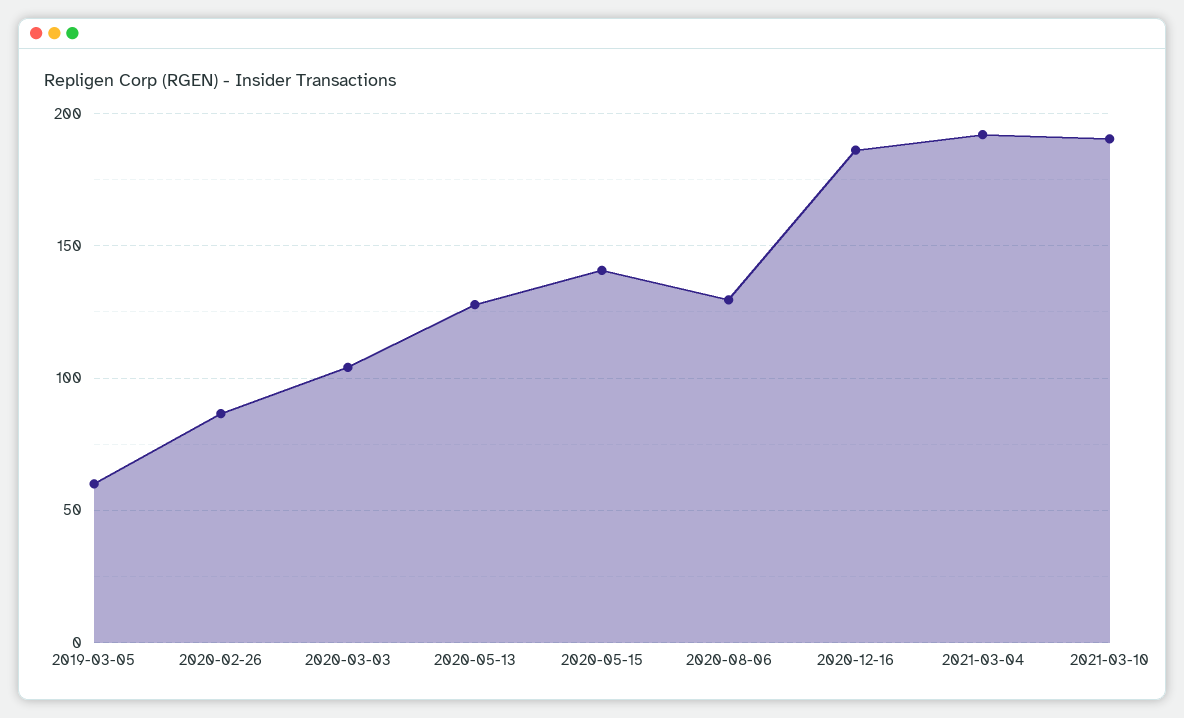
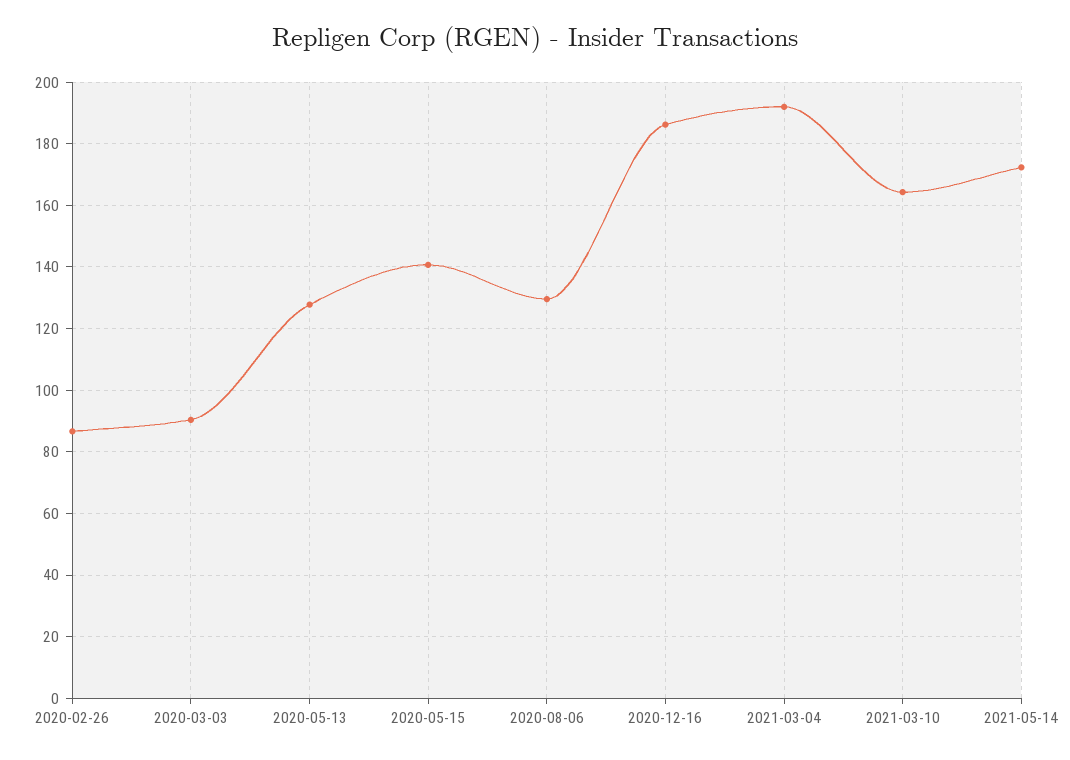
2019-03-05: 60 -> none
2020-03-03: 105 -> 90
2021-03-10: 190 -> 164
2021-05-14: none -> 172

